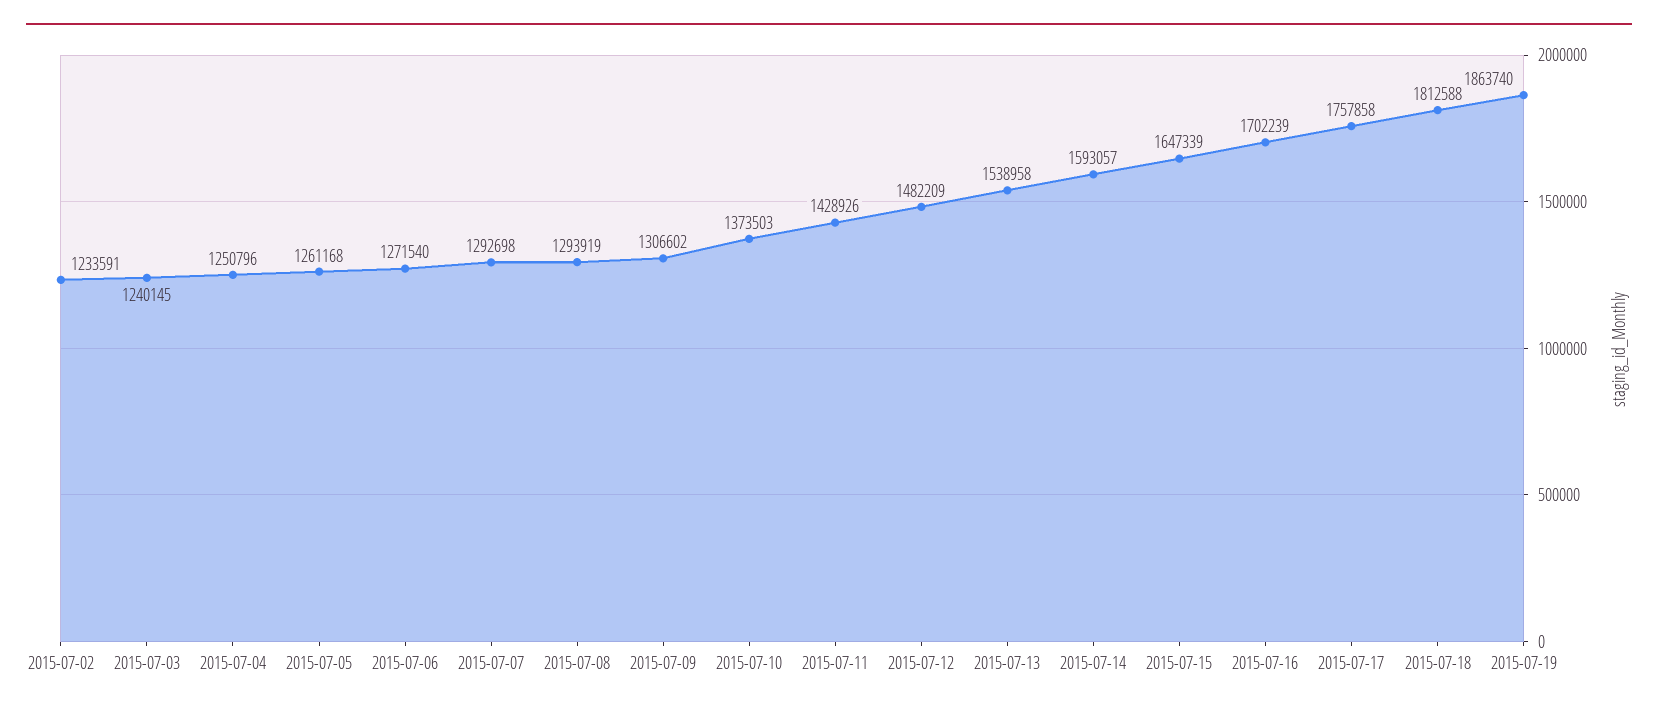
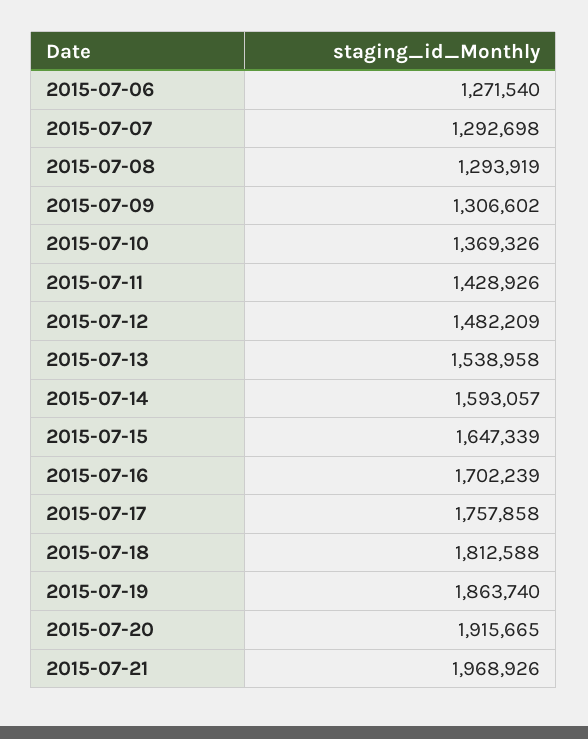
2015-07-02: 1233591 -> none
2015-07-03: 1240145 -> none
2015-07-04: 1250796 -> none
2015-07-05: 1261168 -> none
2015-07-10: 1373503 -> 1369326
2015-07-20: none -> 1915665
2015-07-21: none -> 1968926

